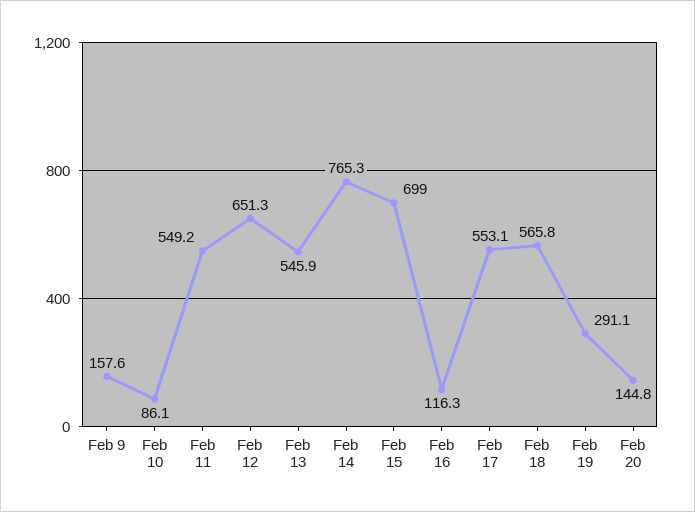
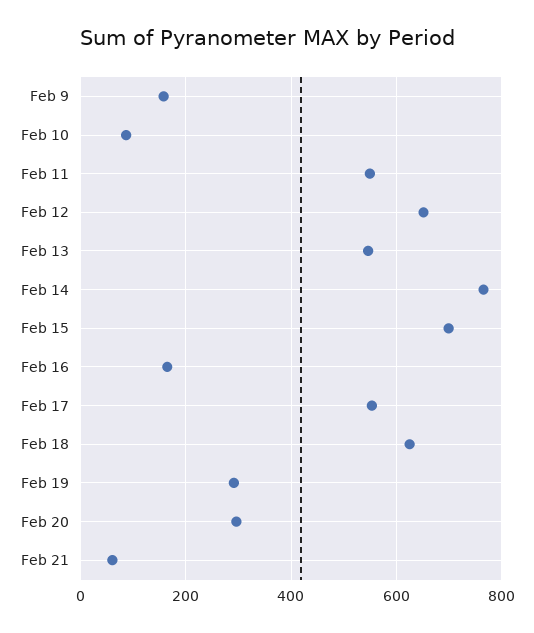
Feb 16: 116.3 -> 160
Feb 18: 565.8 -> 620
Feb 20: 144.8 -> 300
Feb 21: none -> 60

